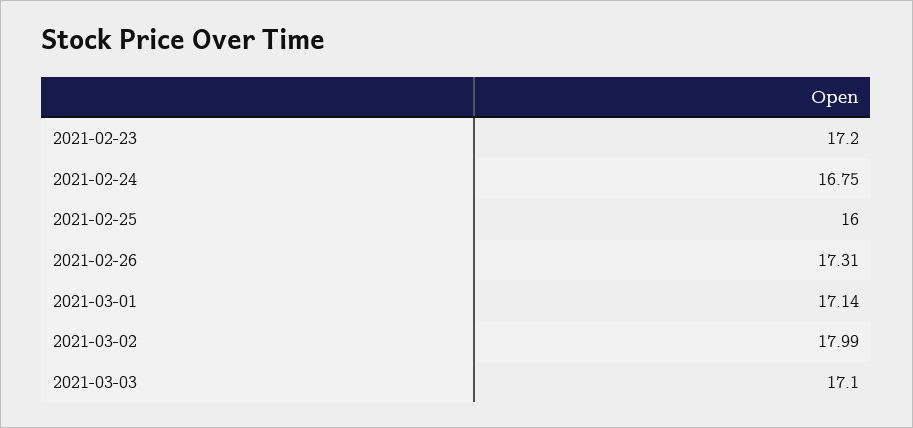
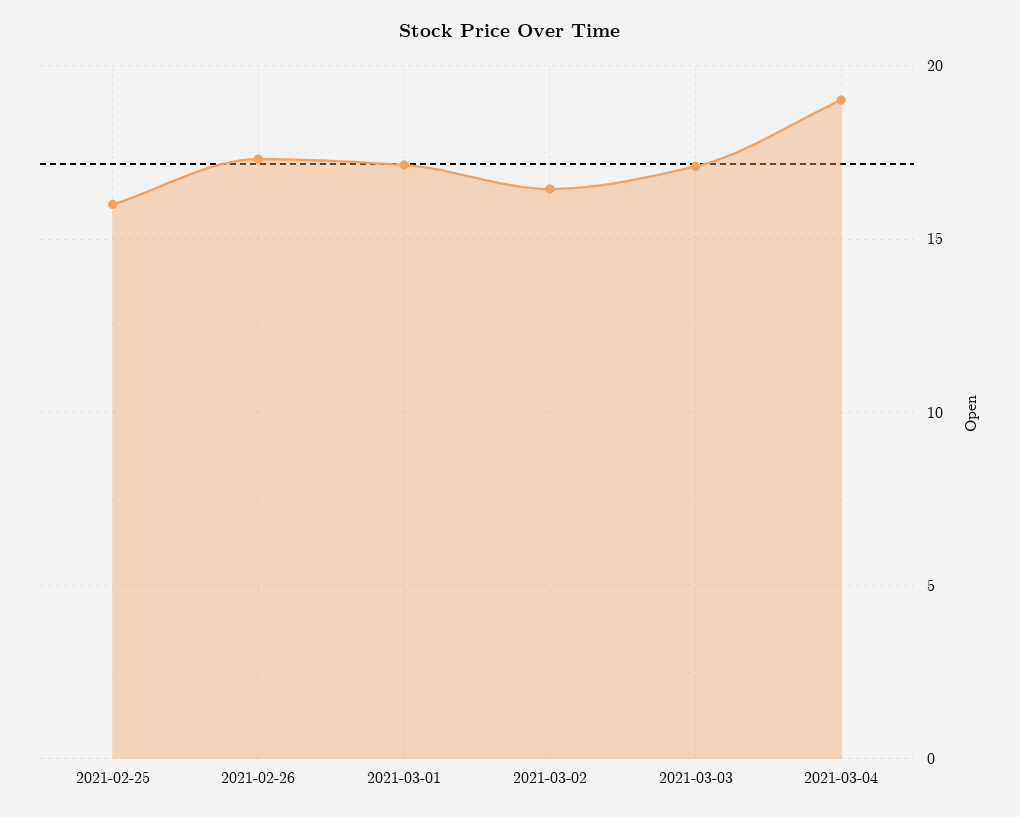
2021-02-23: 17.2 -> none
2021-02-24: 16.75 -> none
2021-03-02: 17.99 -> 16.5
2021-03-04: none -> 19

